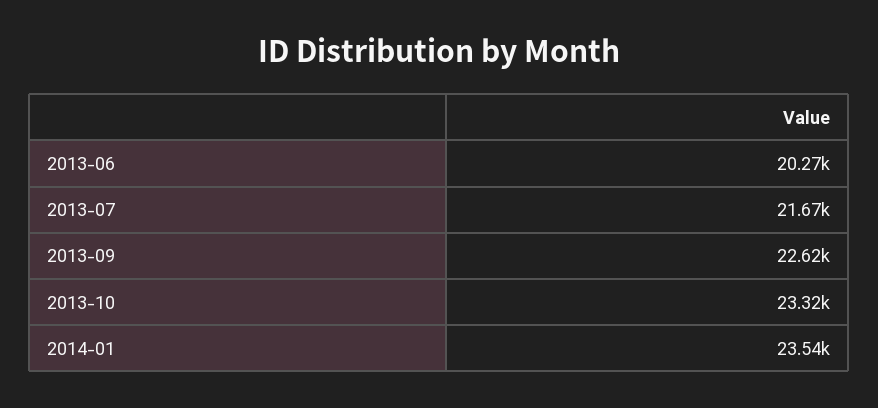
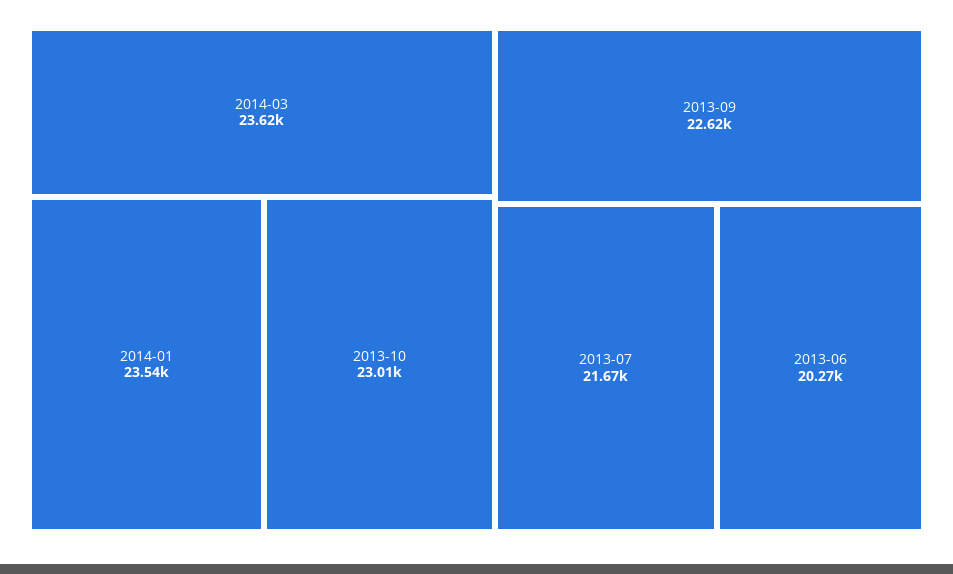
2013-10: 23320 -> 23010
2014-03: none -> 23620

